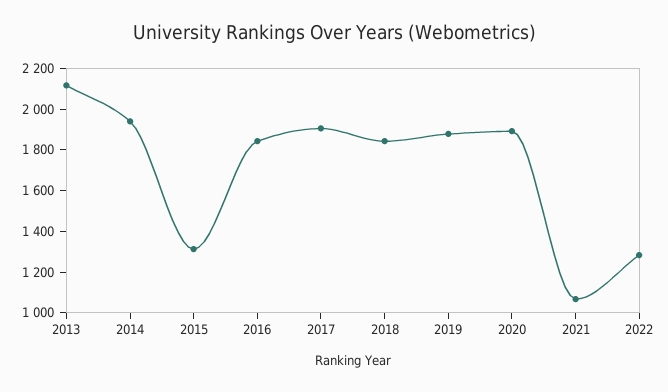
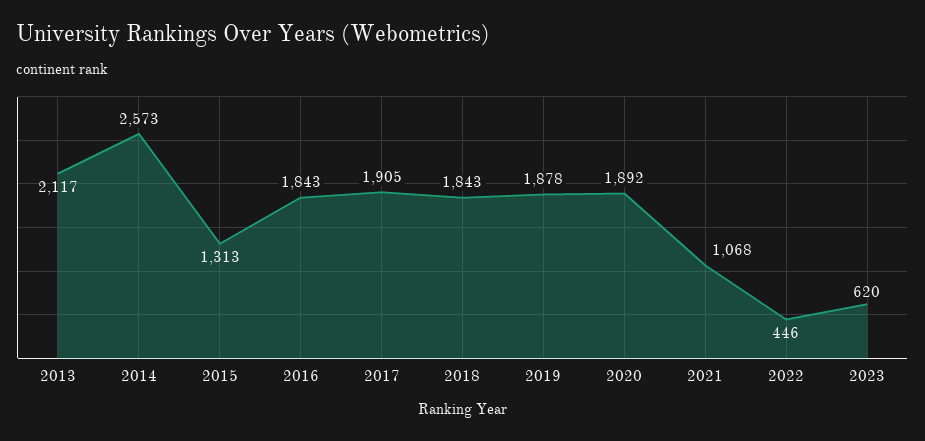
2014: 1950 -> 2573
2022: 1300 -> 446
2023: none -> 620

